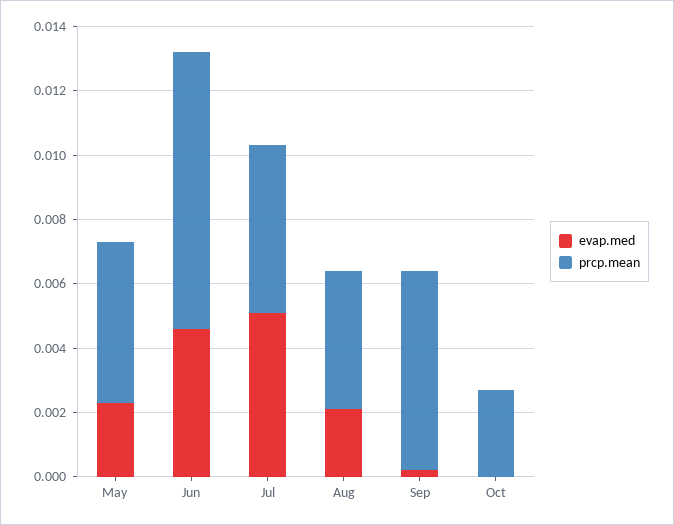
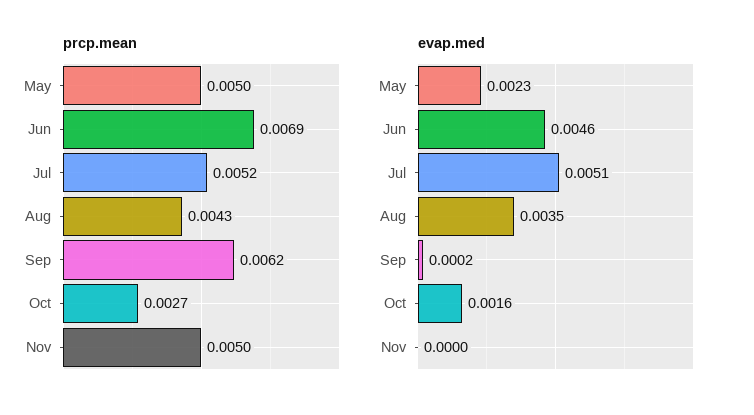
prcp.mean, Jun: 0.0085 -> 0.0069
evap.med, Aug: 0.002 -> 0.0035
evap.med, Oct: 0 -> 0.0016
prcp.mean, Nov: none -> 0.005
evap.med, Nov: none -> 0

